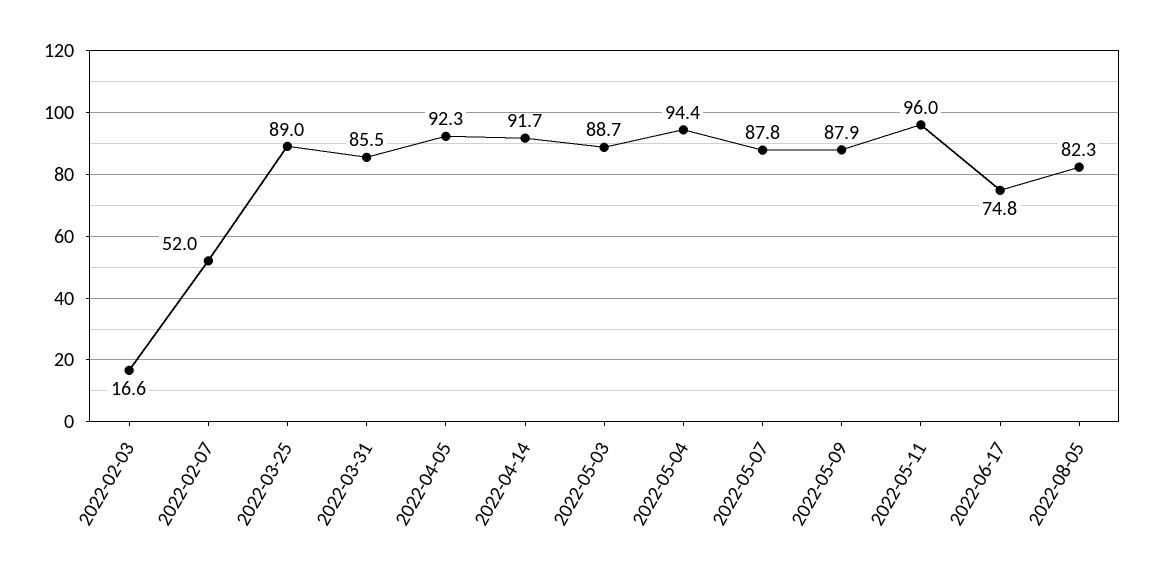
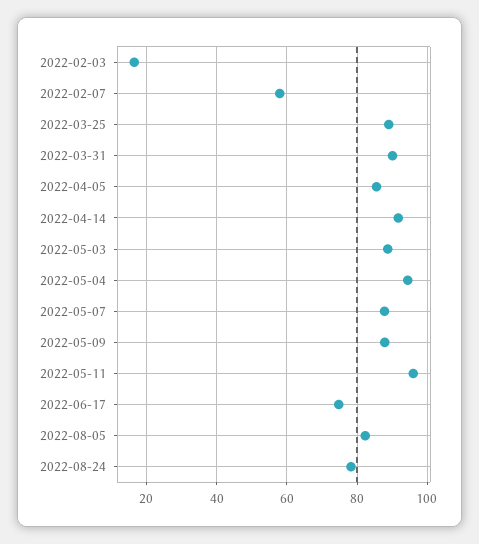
2022-02-07: 52 -> 58
2022-03-31: 85.5 -> 90
2022-04-05: 92.3 -> 86
2022-08-24: none -> 78

